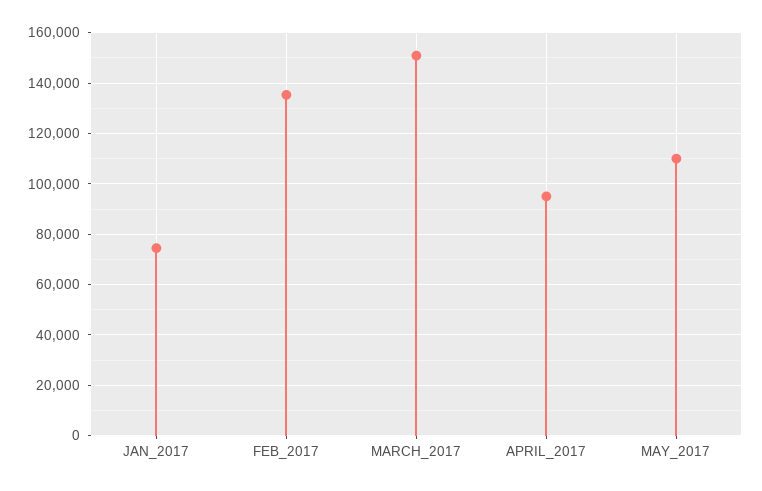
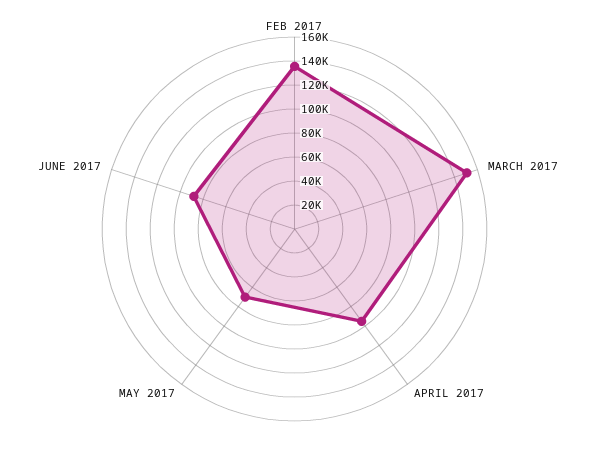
JAN_2017: 75000 -> none
MAY_2017: 110000 -> 70000
JUNE 2017: none -> 90000

